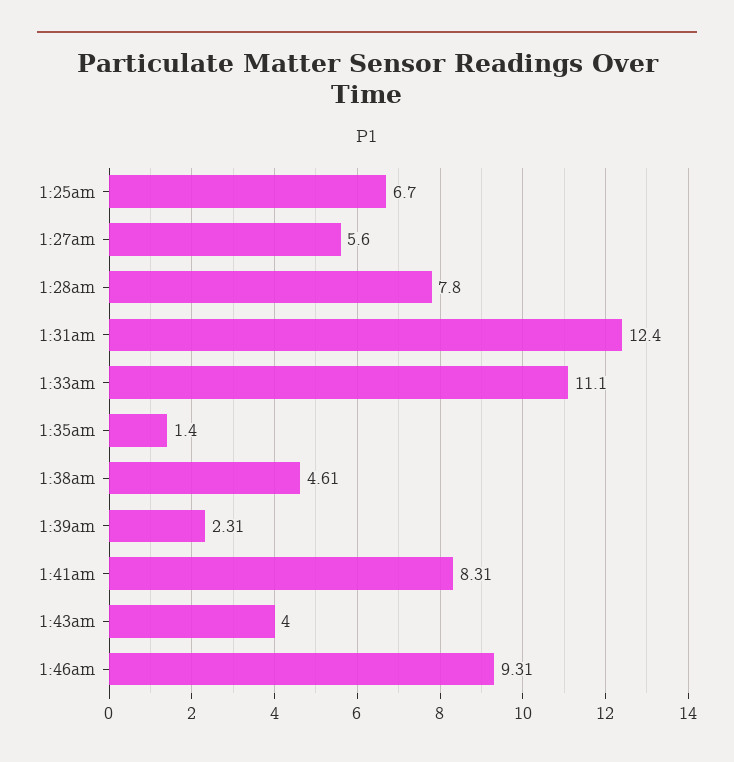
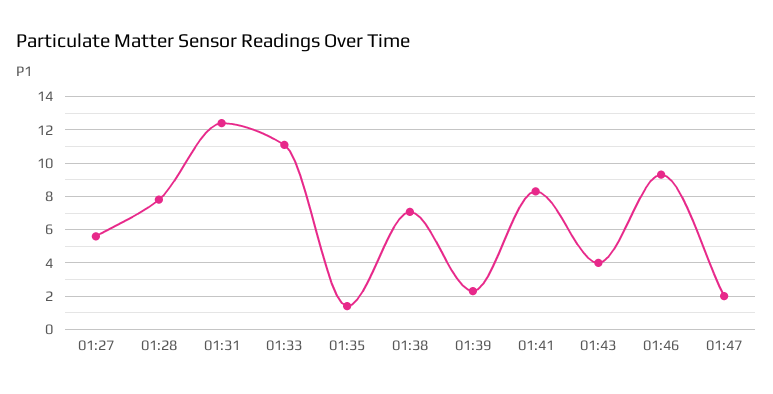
1:25am: 6.7 -> none
1:38am: 4.61 -> 7
01:47: none -> 2

